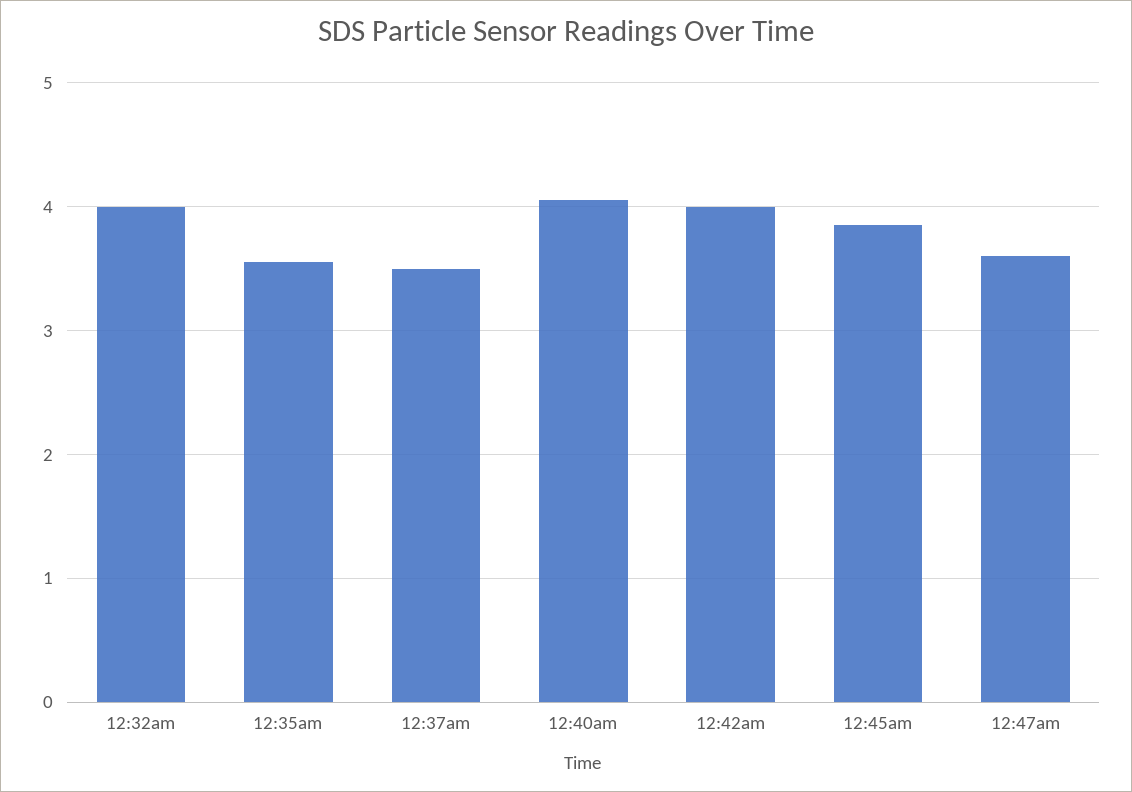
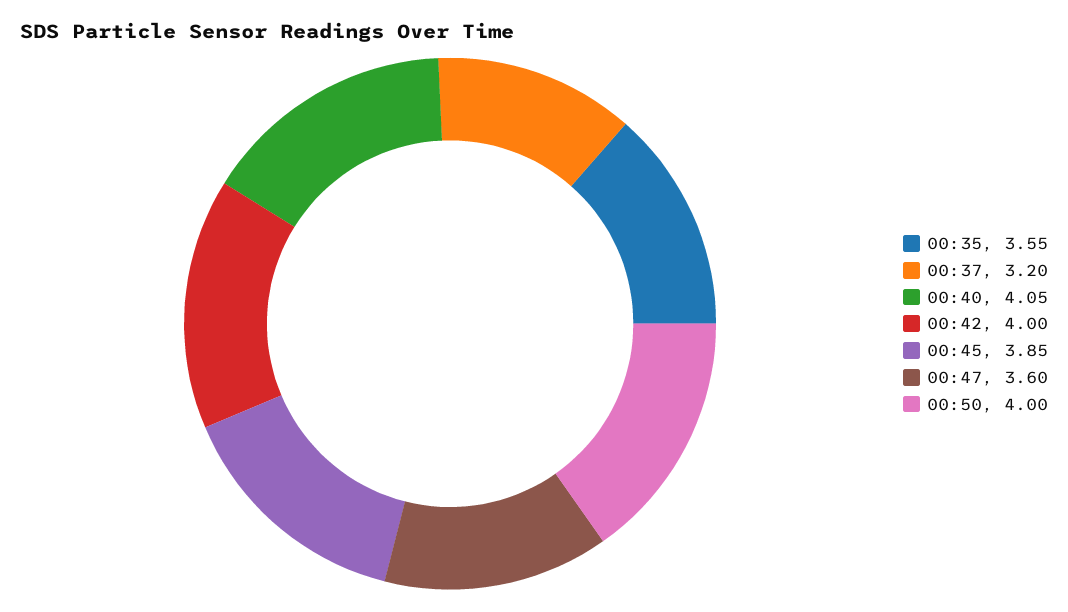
12:32am: 4 -> none
12:37am: 3.5 -> 3.2
00:50: none -> 4

